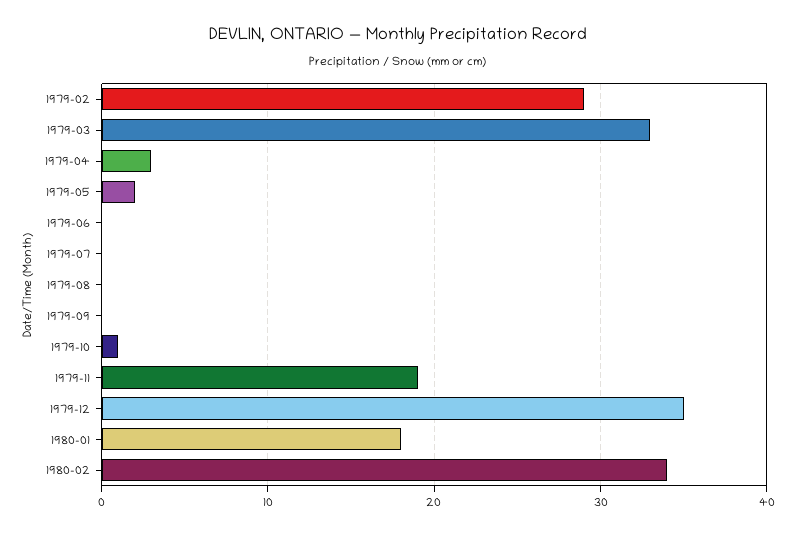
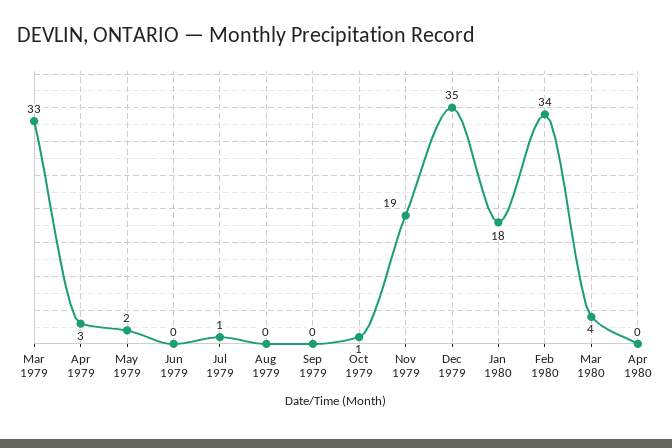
1979-02: 29 -> none
1979-07: 0 -> 1
Mar 1980: none -> 4
Apr 1980: none -> 0

